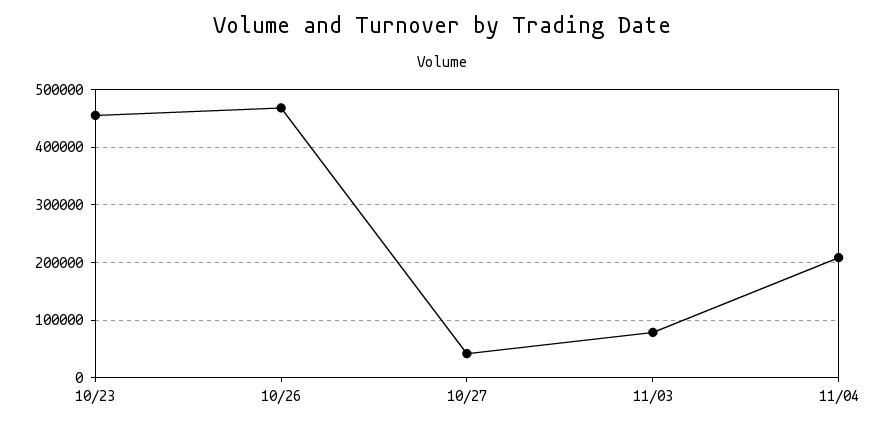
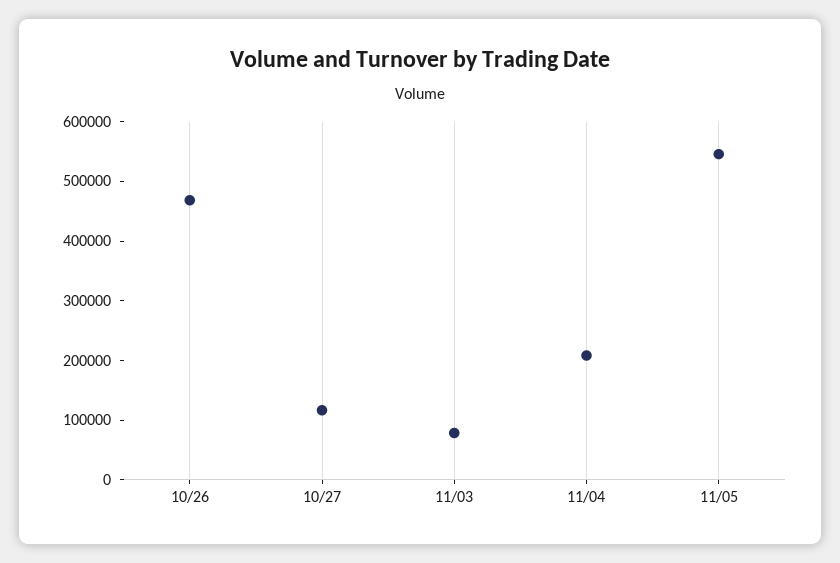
10/23: 460000 -> none
10/27: 40000 -> 120000
11/05: none -> 540000

